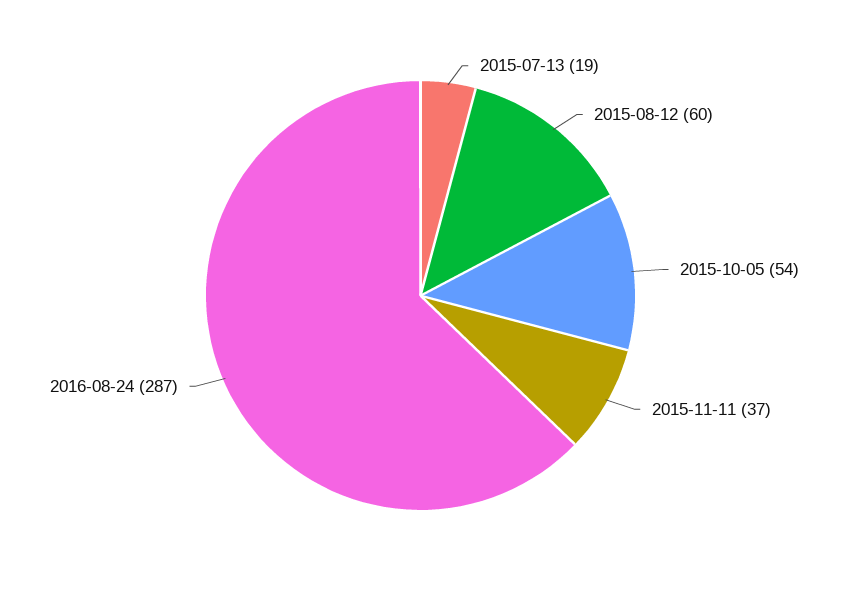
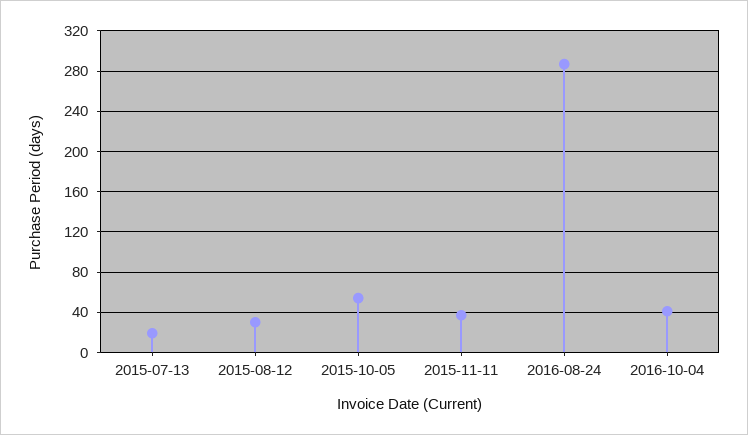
2015-08-12: 60 -> 30
2016-10-04: none -> 40

